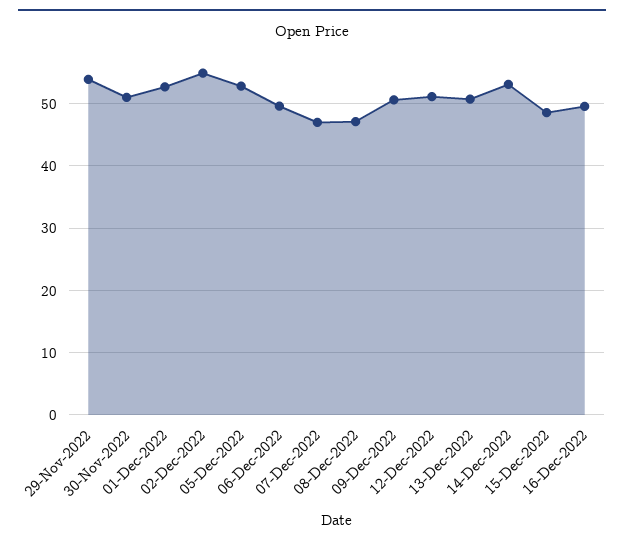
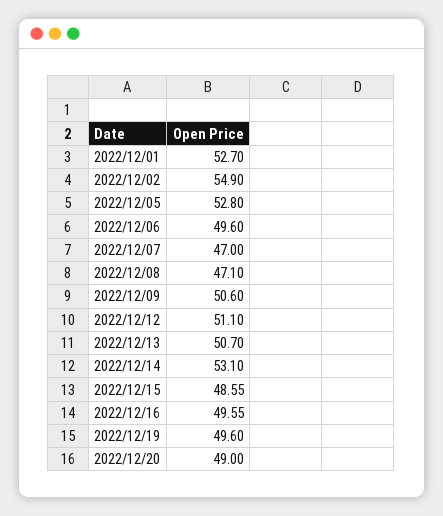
29-Nov-2022: 54 -> none
30-Nov-2022: 51 -> none
2022/12/19: none -> 49.6
2022/12/20: none -> 49

